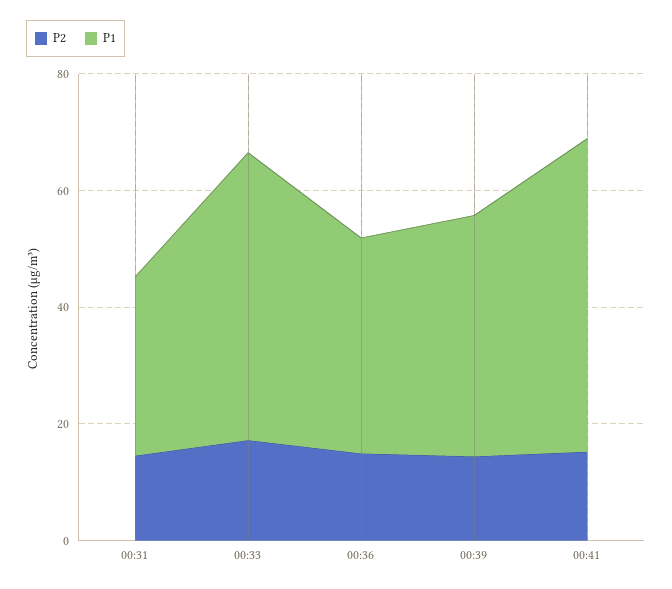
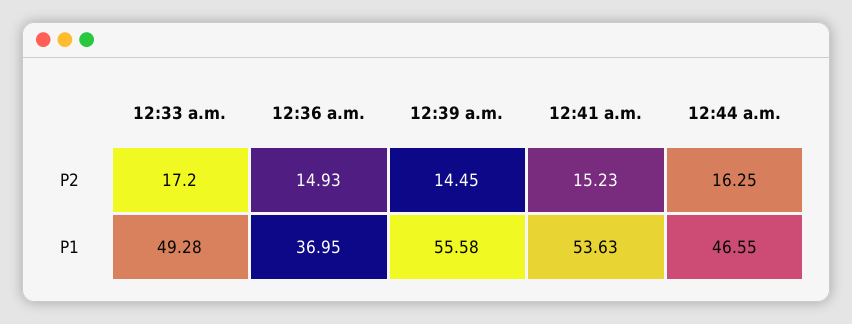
P2, 00:31: 15 -> none
P1, 00:31: 30 -> none
P1, 00:39: 40 -> 55.58
P2, 12:44 a.m.: none -> 16.25
P1, 12:44 a.m.: none -> 46.55

